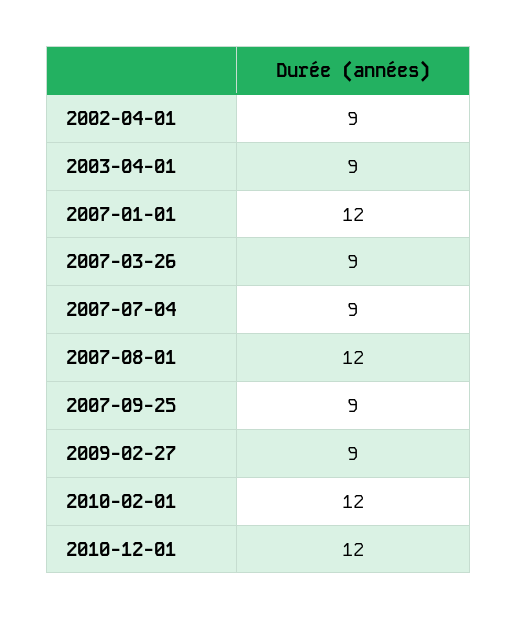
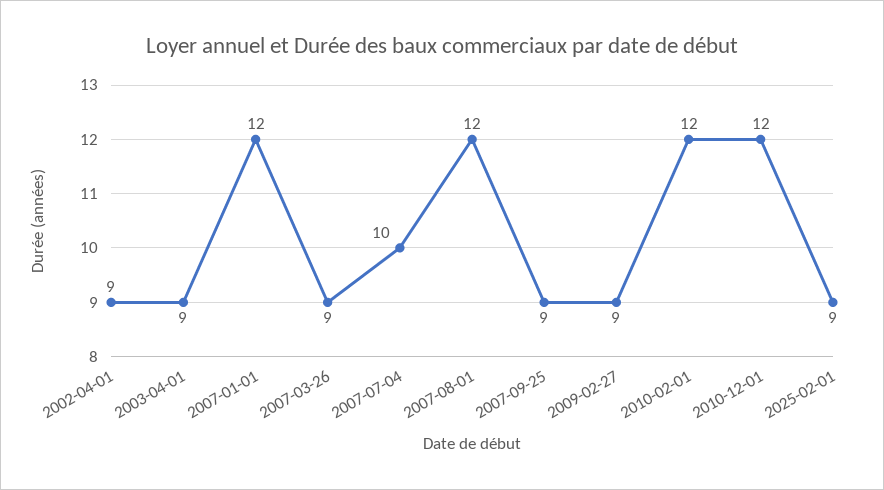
2007-07-04: 9 -> 10
2025-02-01: none -> 9

